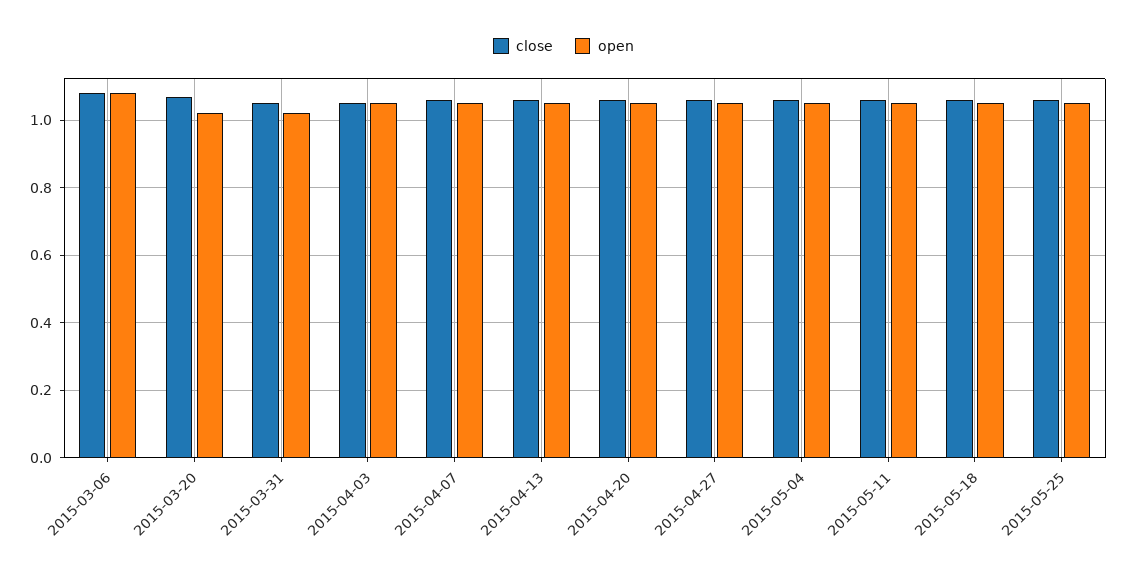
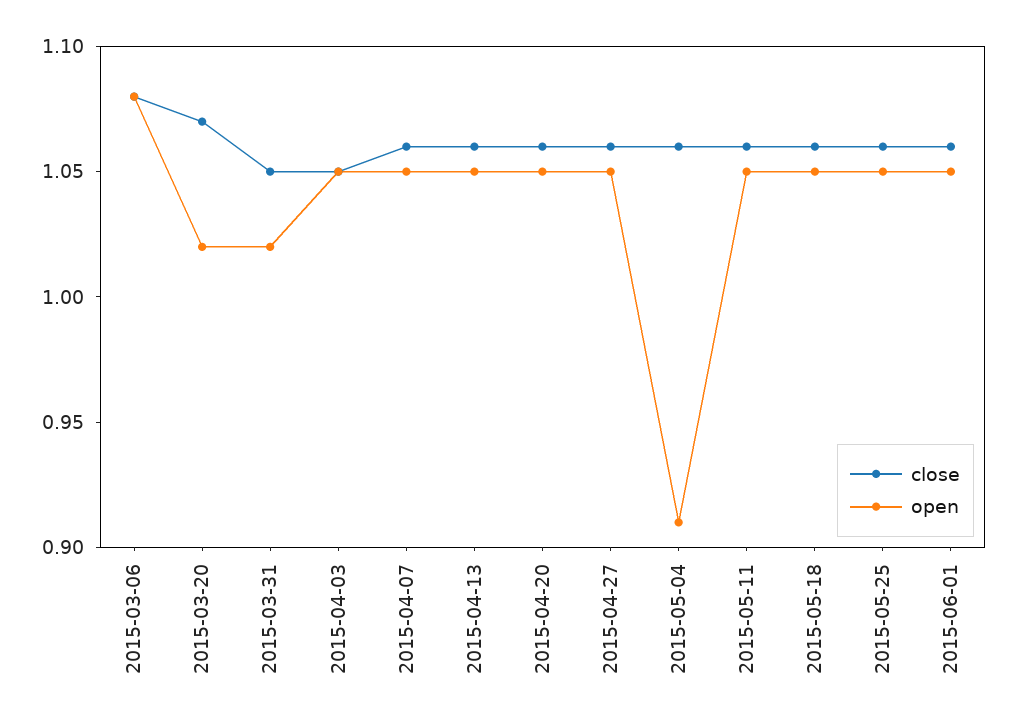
open, 2015-05-04: 1.05 -> 0.91
close, 2015-06-01: none -> 1.06
open, 2015-06-01: none -> 1.05

